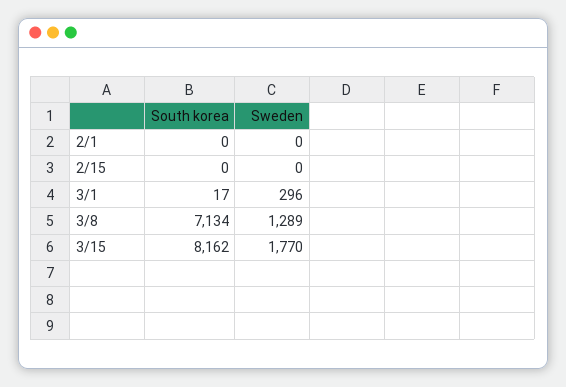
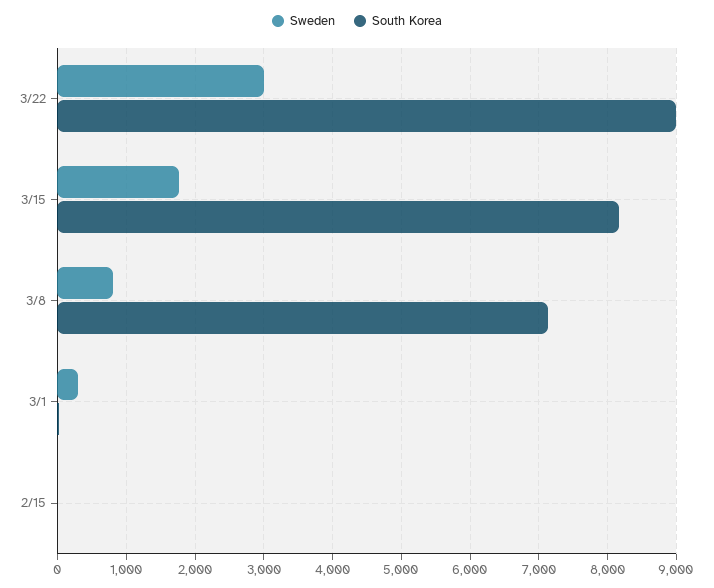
South korea, 2/1: 0 -> none
Sweden, 2/1: 0 -> none
Sweden, 3/8: 1289 -> 800
Sweden, 3/22: none -> 3000
South korea, 3/22: none -> 9000

